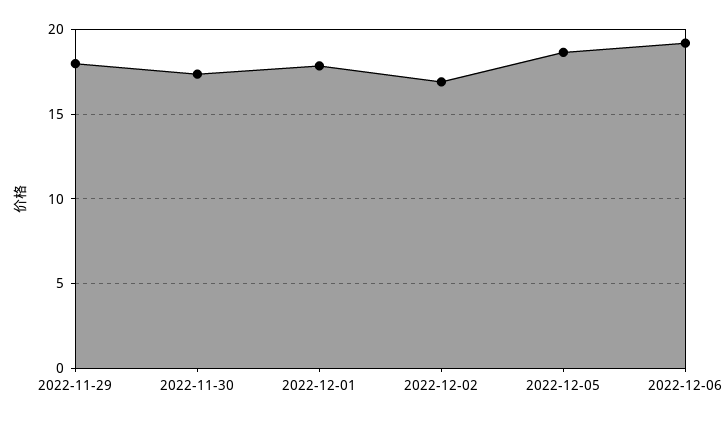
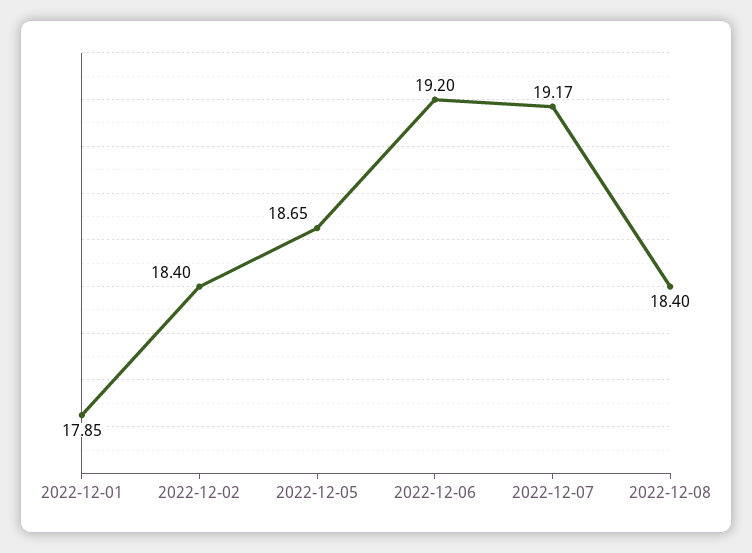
2022-11-29: 18 -> none
2022-11-30: 17.5 -> none
2022-12-02: 17 -> 18.4
2022-12-07: none -> 19.17
2022-12-08: none -> 18.4

